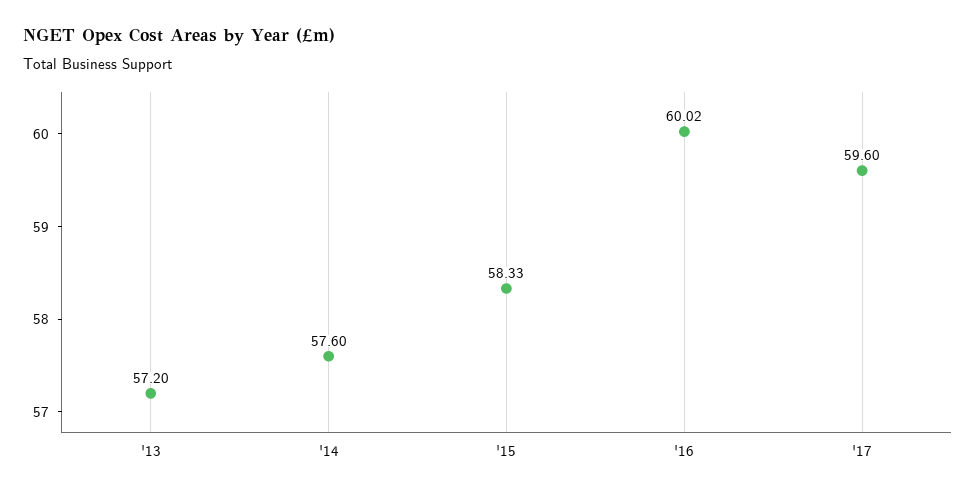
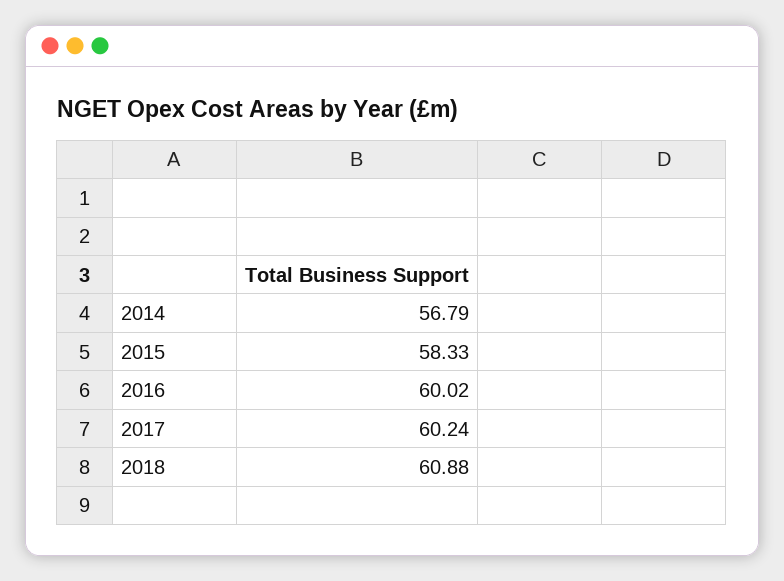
'13: 57.2 -> none
'14: 57.6 -> 56.79
'17: 59.6 -> 60.24
2018: none -> 60.88

